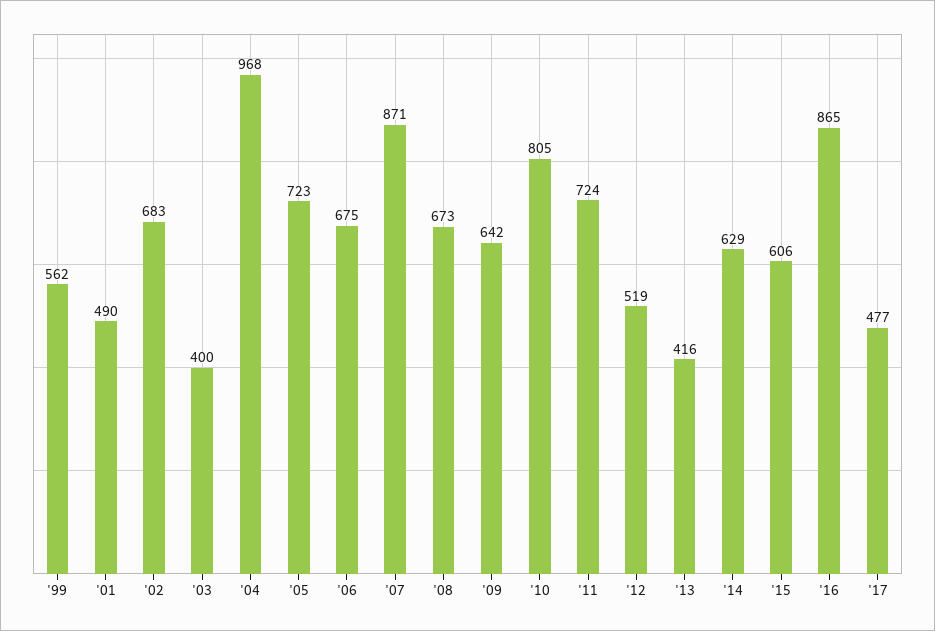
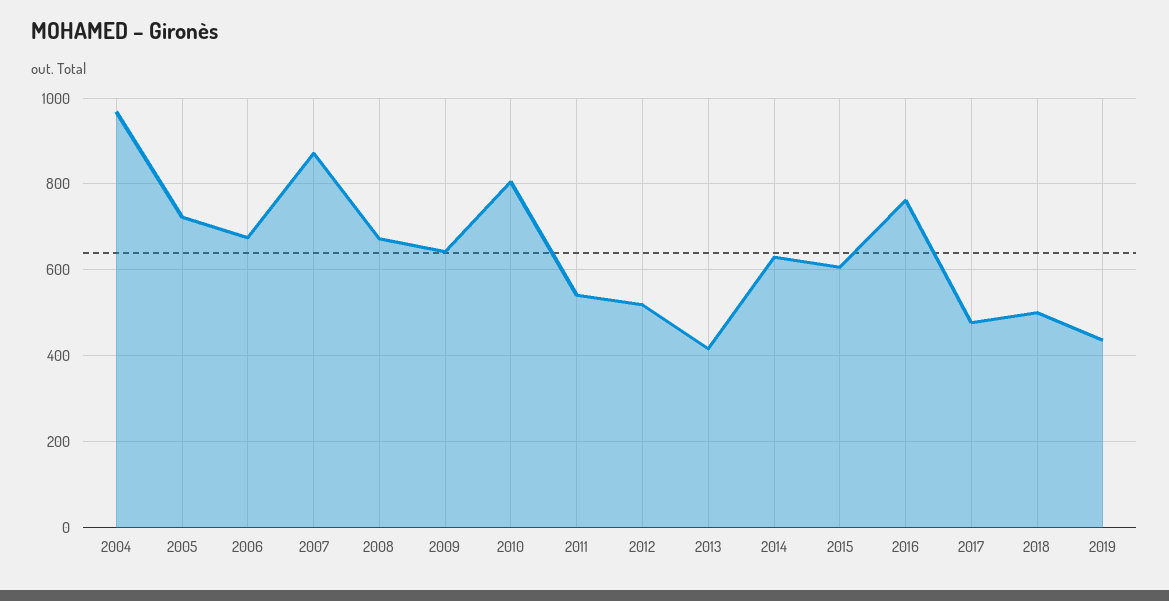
'99: 562 -> none
'01: 490 -> none
'02: 683 -> none
'03: 400 -> none
'11: 724 -> 540
'16: 865 -> 760
2018: none -> 500
2019: none -> 440

